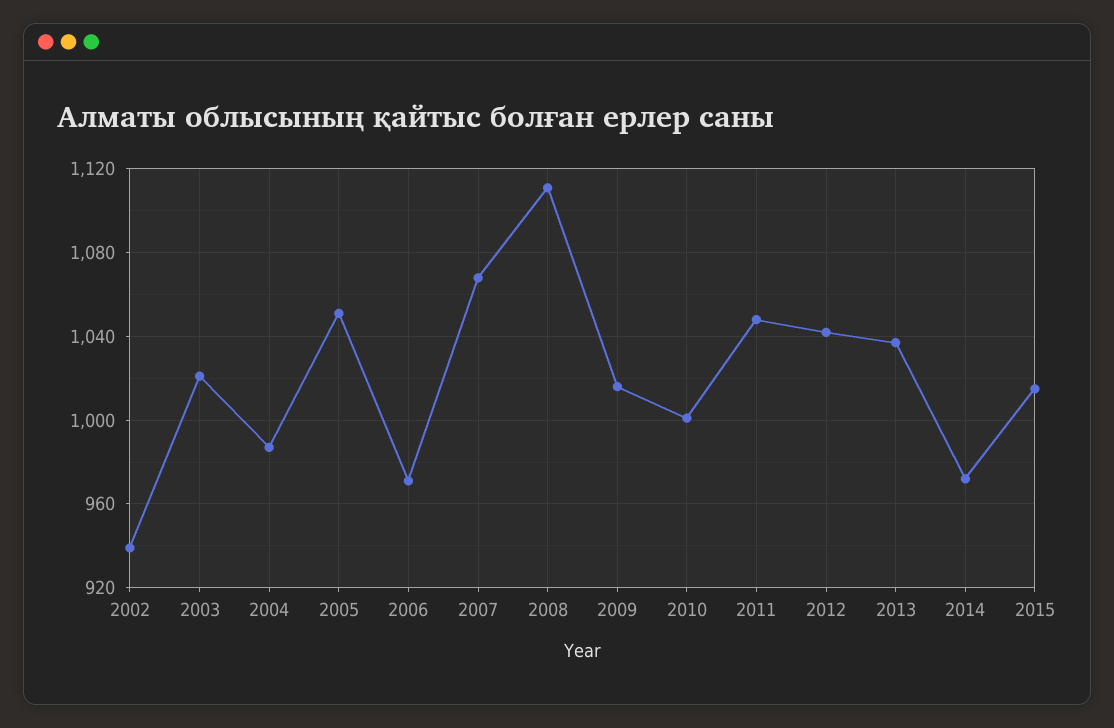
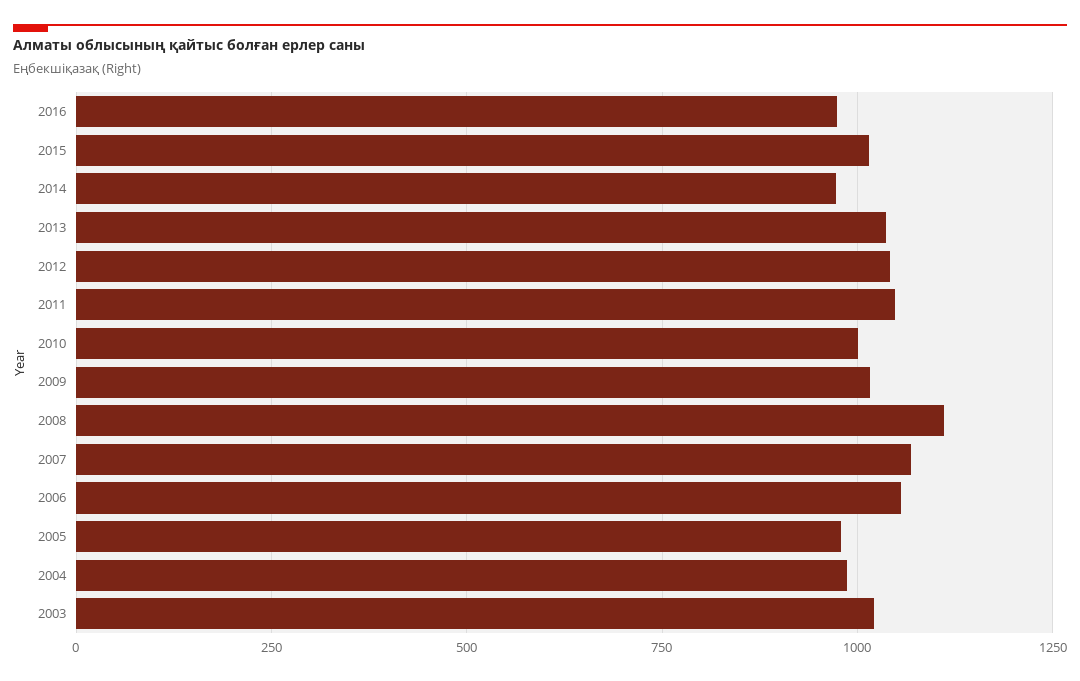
2002: 940 -> none
2005: 1050 -> 975
2006: 970 -> 1050
2016: none -> 975

